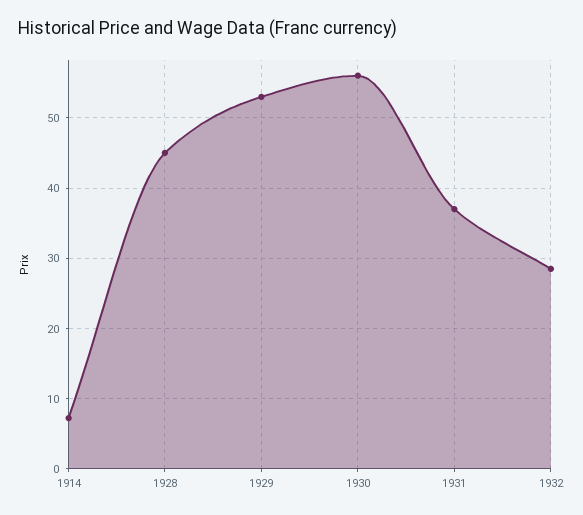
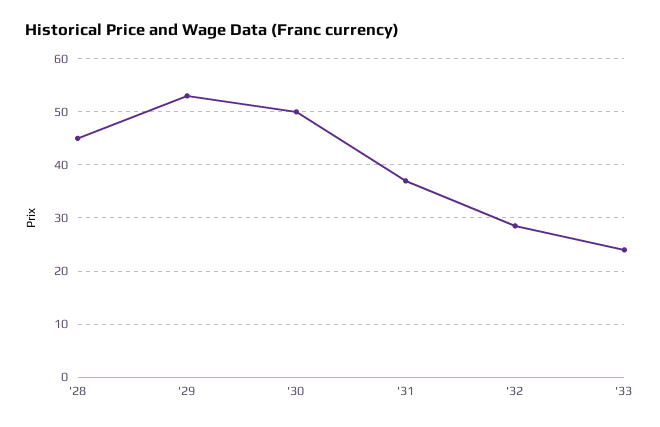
1914: 7 -> none
1930: 56 -> 50
'33: none -> 24

